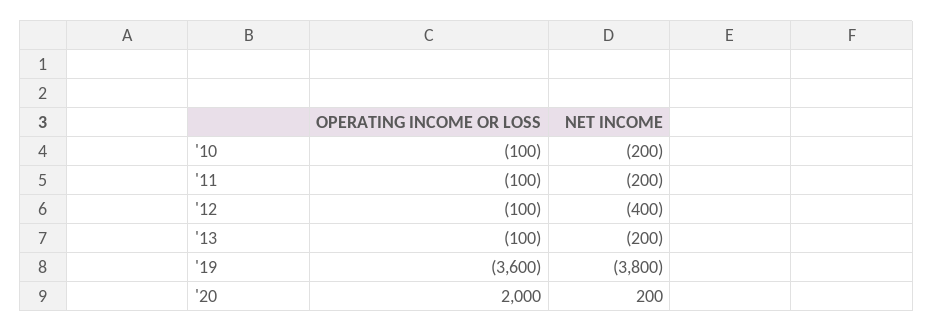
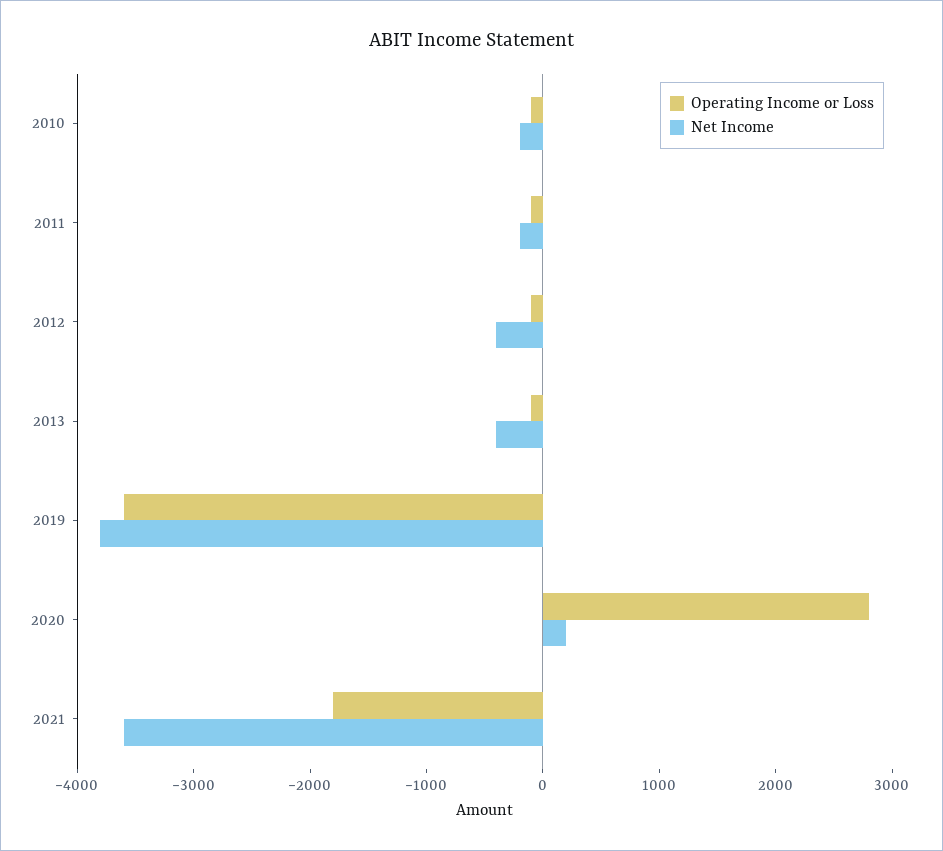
NET INCOME, '13: -200 -> -400
OPERATING INCOME OR LOSS, '20: 2000 -> 2800
OPERATING INCOME OR LOSS, 2021: none -> -1800
NET INCOME, 2021: none -> -3600

